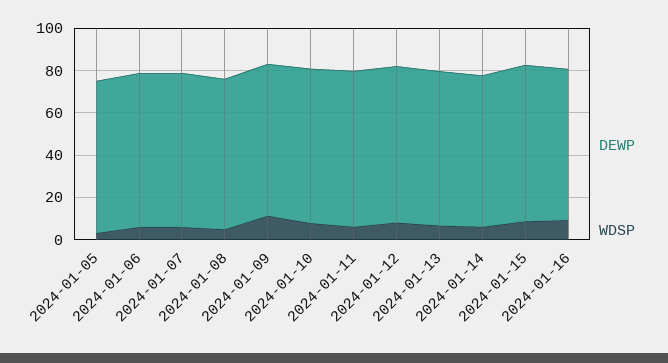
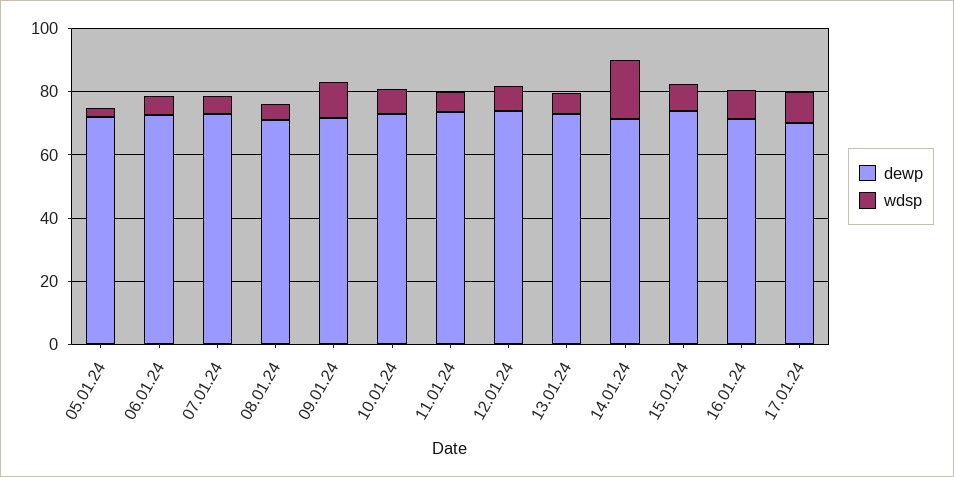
WDSP, 2024-01-14: 5 -> 20
DEWP, 17.01.24: none -> 70
WDSP, 17.01.24: none -> 10

